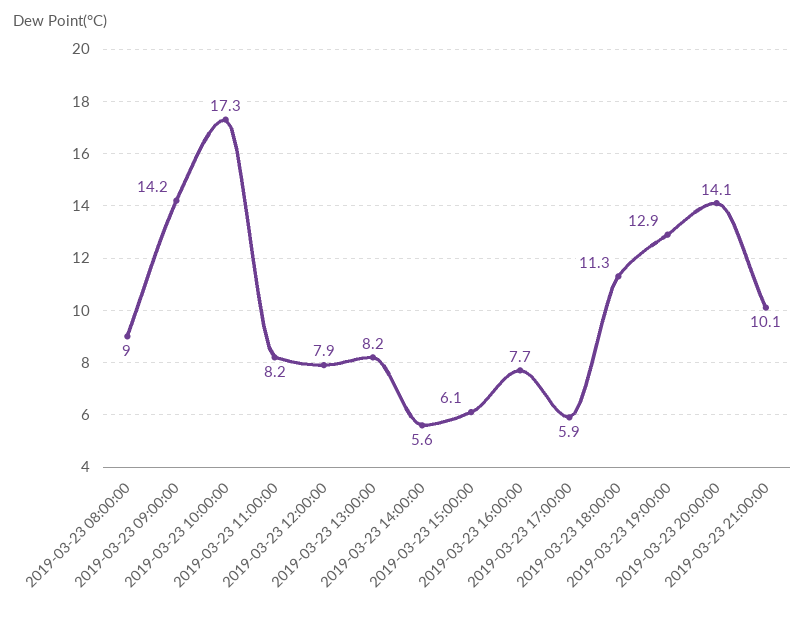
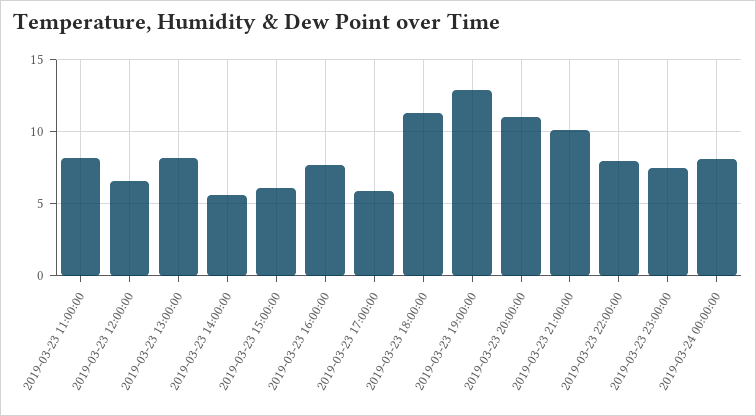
2019-03-23 08:00:00: 9 -> none
2019-03-23 09:00:00: 14.2 -> none
2019-03-23 10:00:00: 17.3 -> none
2019-03-23 12:00:00: 7.9 -> 6.5
2019-03-23 20:00:00: 14.1 -> 11
2019-03-23 22:00:00: none -> 8
2019-03-23 23:00:00: none -> 7.5
2019-03-24 00:00:00: none -> 8

